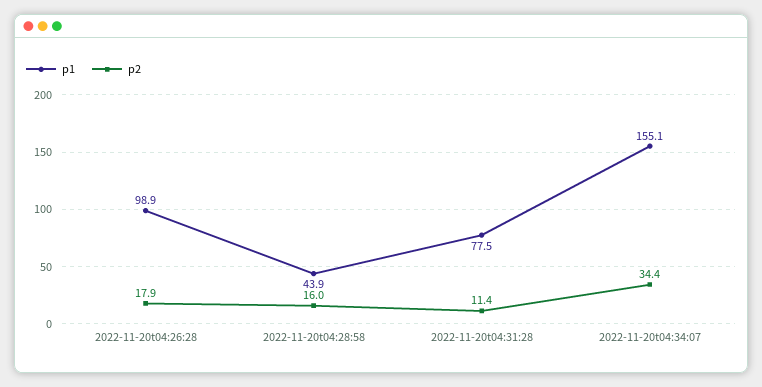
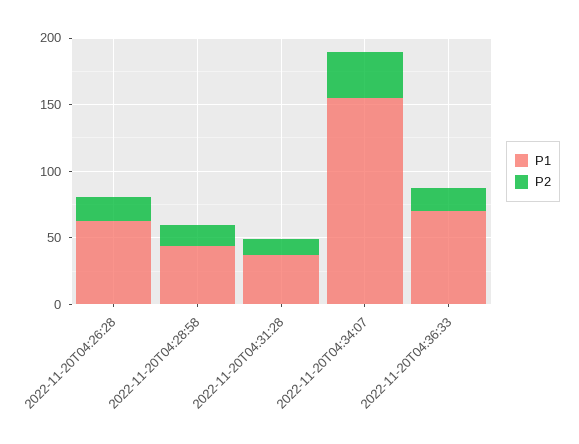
p1, 2022-11-20t04:26:28: 98.9 -> 60
p1, 2022-11-20t04:31:28: 77.5 -> 40
p1, 2022-11-20T04:36:33: none -> 70
p2, 2022-11-20T04:36:33: none -> 20

